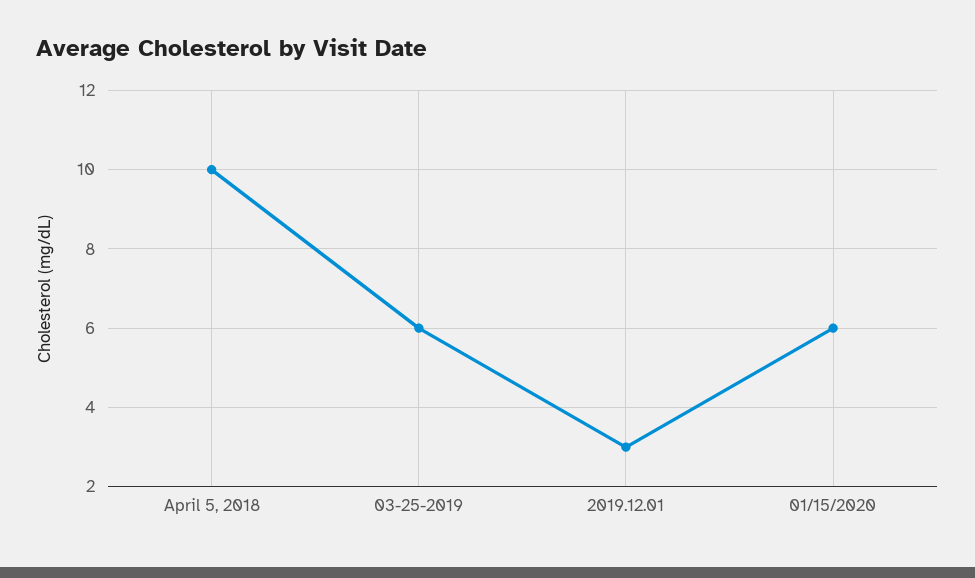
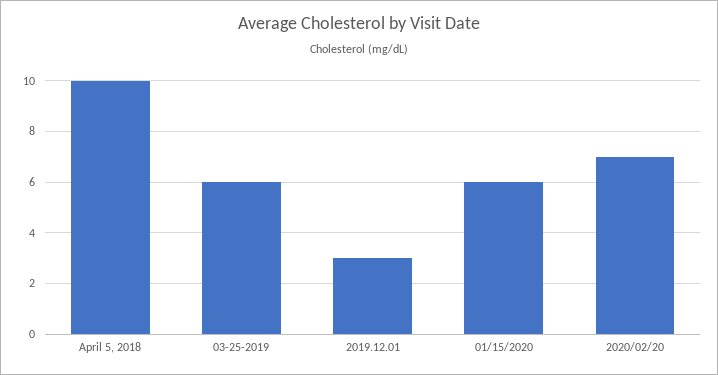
2020/02/20: none -> 7

